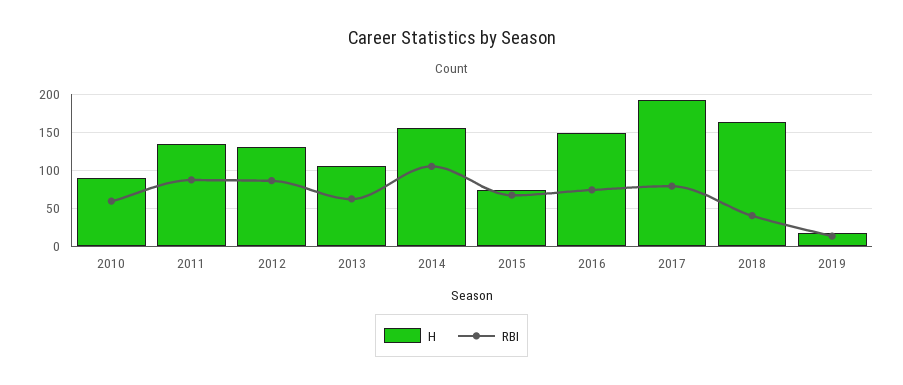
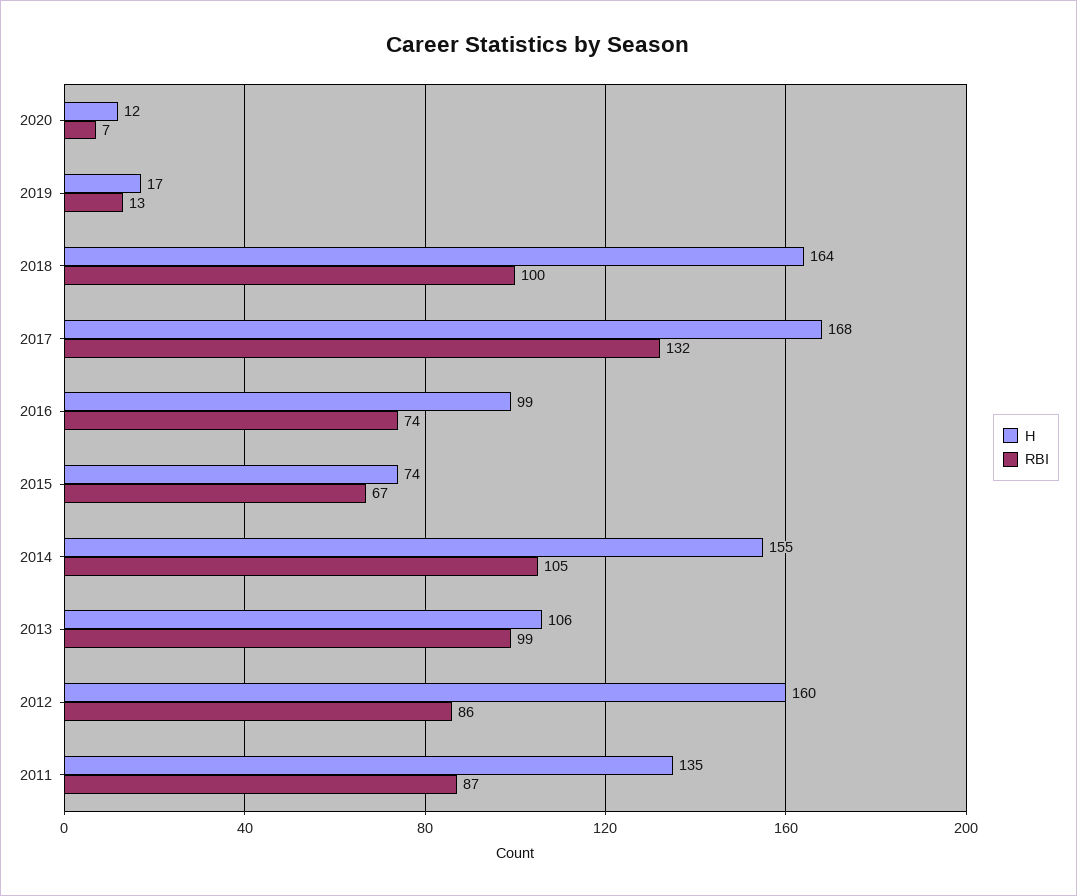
H, 2010: 90 -> none
RBI, 2010: 60 -> none
H, 2012: 130 -> 160
RBI, 2013: 60 -> 99
H, 2016: 150 -> 99
H, 2017: 190 -> 168
RBI, 2017: 80 -> 132
RBI, 2018: 40 -> 100
H, 2020: none -> 12
RBI, 2020: none -> 7

